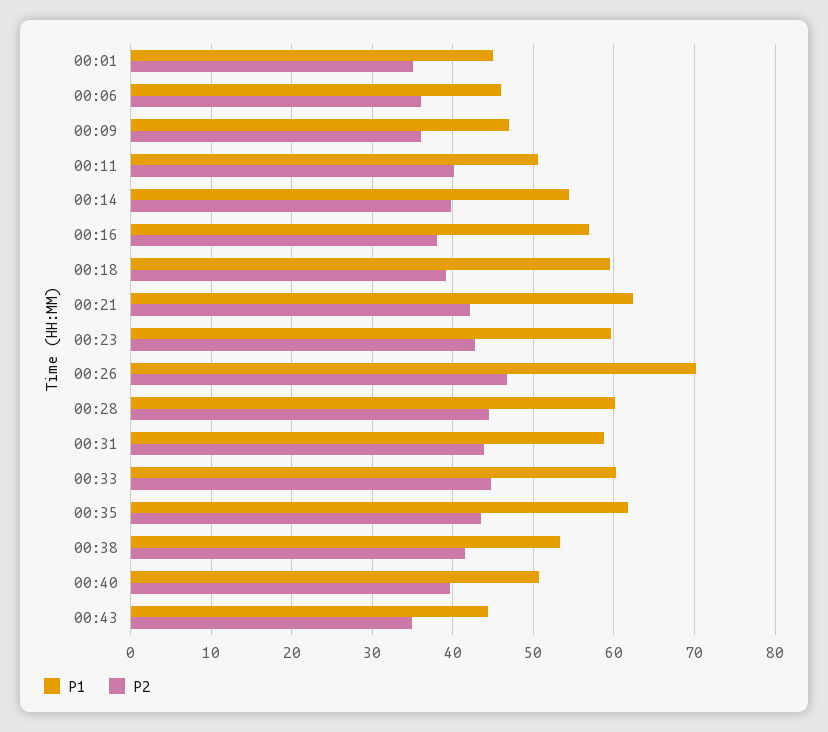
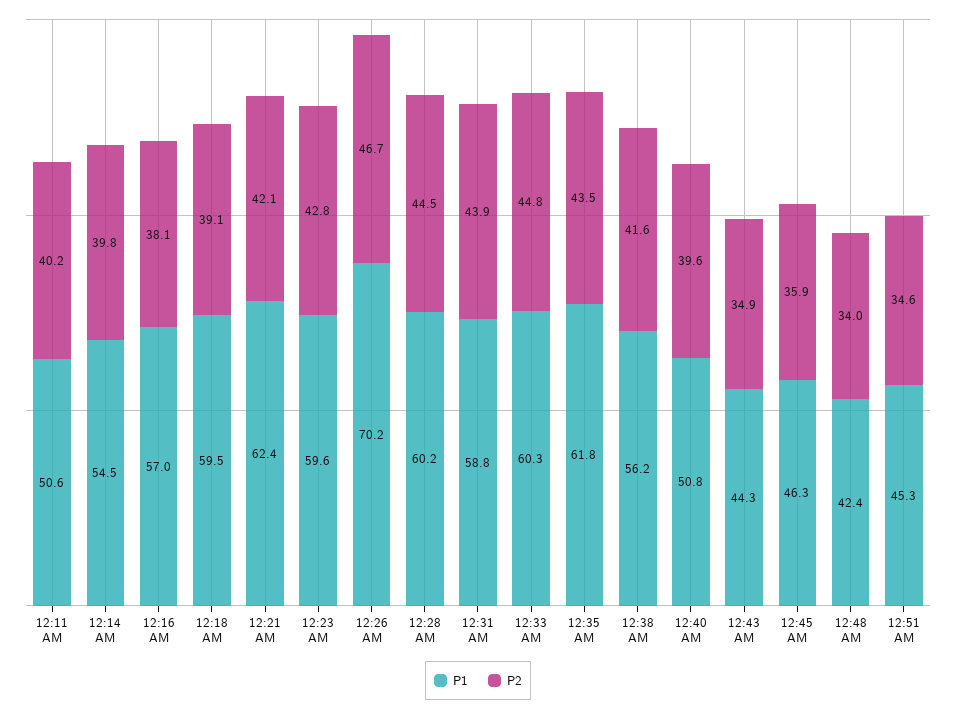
P1, 00:01: 45 -> none
P2, 00:01: 35 -> none
P1, 00:06: 46 -> none
P2, 00:06: 36 -> none
P1, 00:09: 47 -> none
P2, 00:09: 36 -> none
P1, 00:38: 53 -> 56.2
P1, 12:45 AM: none -> 46.3
P2, 12:45 AM: none -> 35.9
P1, 12:48 AM: none -> 42.4
P2, 12:48 AM: none -> 34
P1, 12:51 AM: none -> 45.3
P2, 12:51 AM: none -> 34.6

